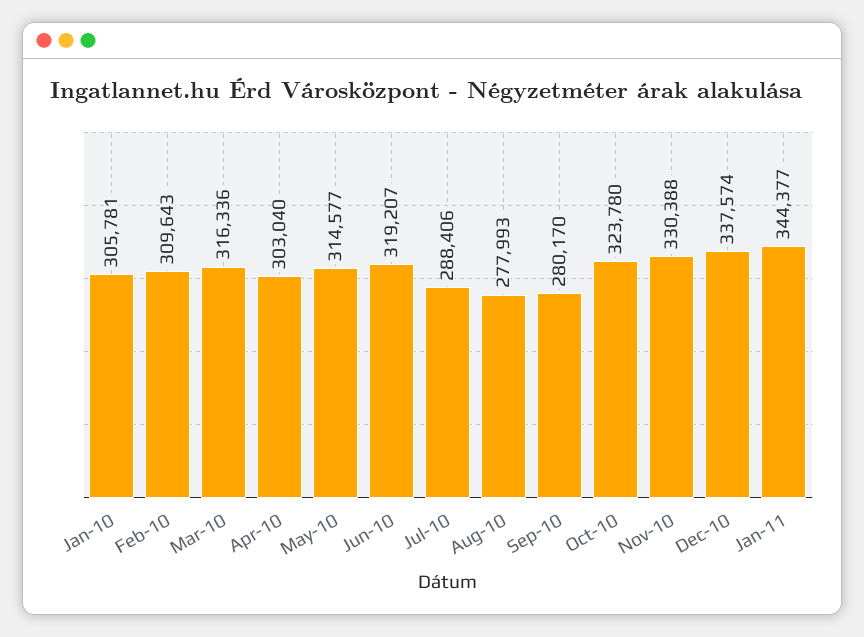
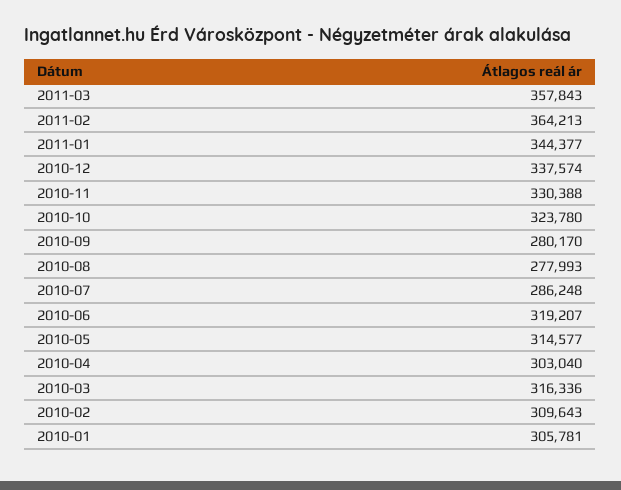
Jul-10: 288406 -> 286248
2011-03: none -> 357843
2011-02: none -> 364213

